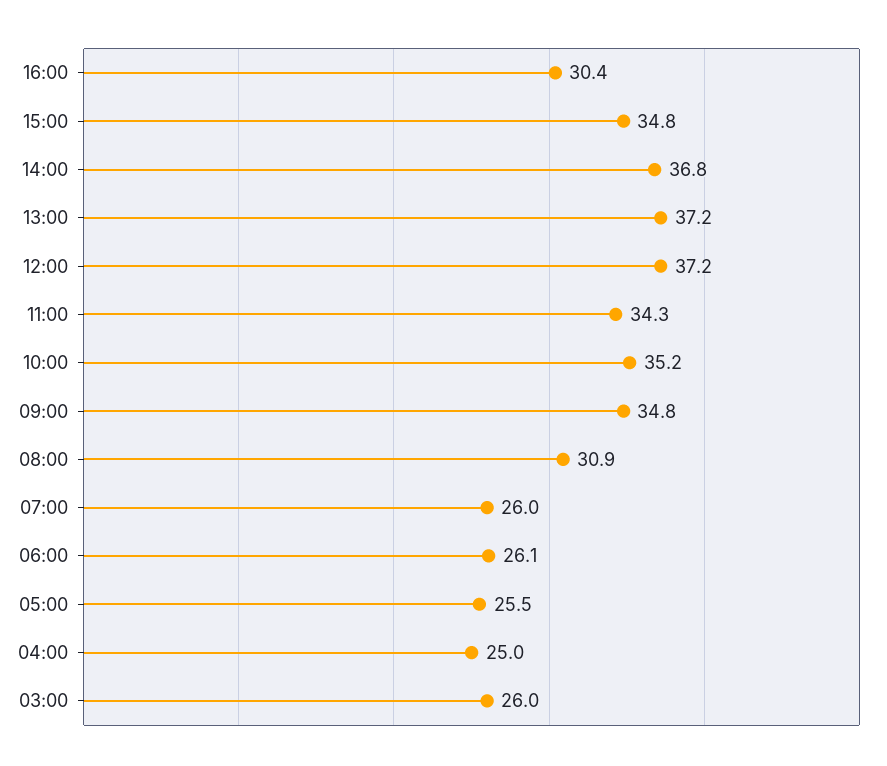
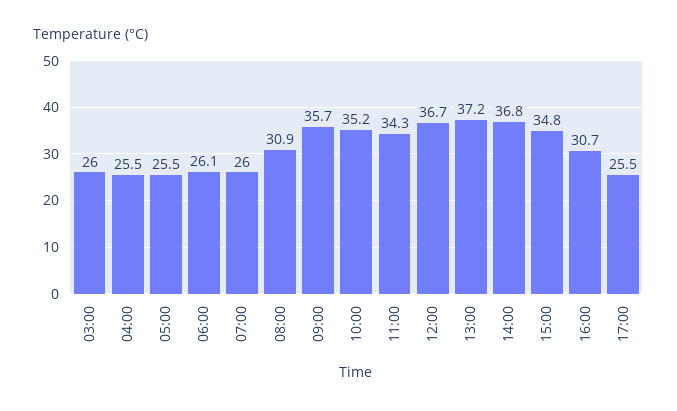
16:00: 30.4 -> 30.7
12:00: 37.2 -> 36.7
09:00: 34.8 -> 35.7
04:00: 25 -> 25.5
17:00: none -> 25.5

